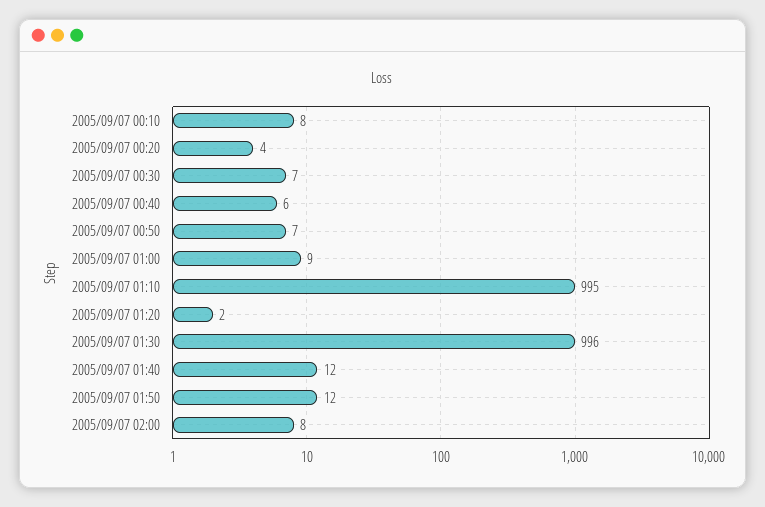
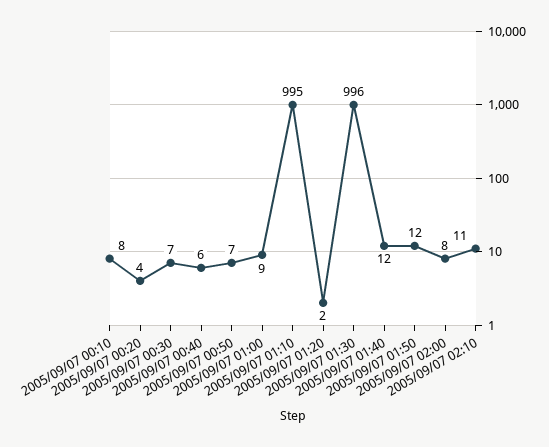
2005/09/07 02:10: none -> 11

